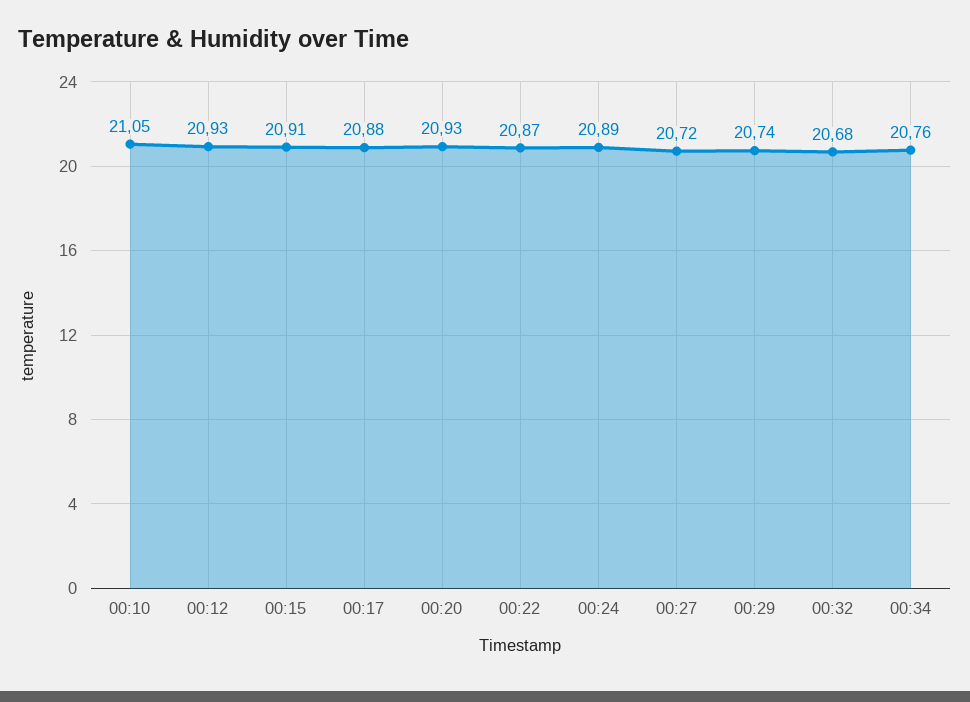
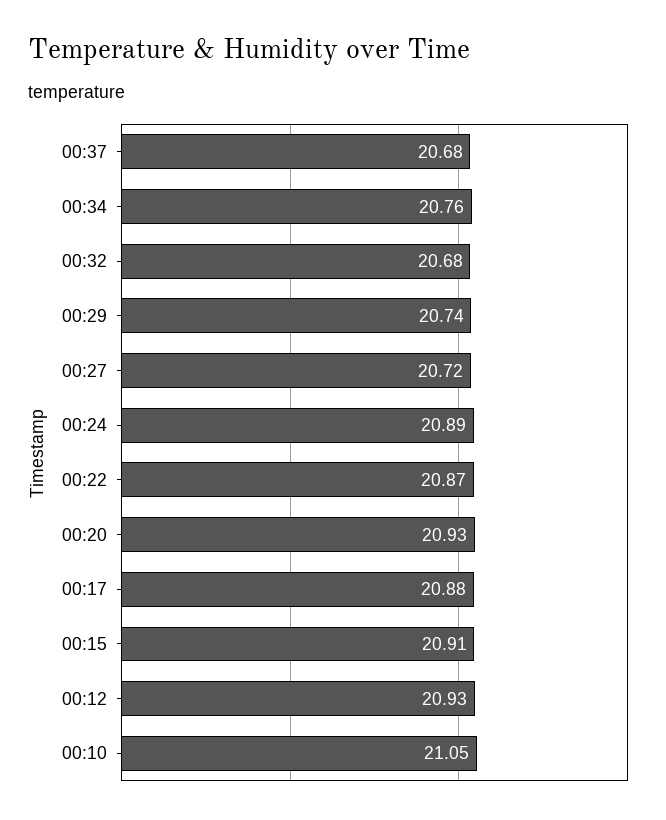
00:37: none -> 20.68

